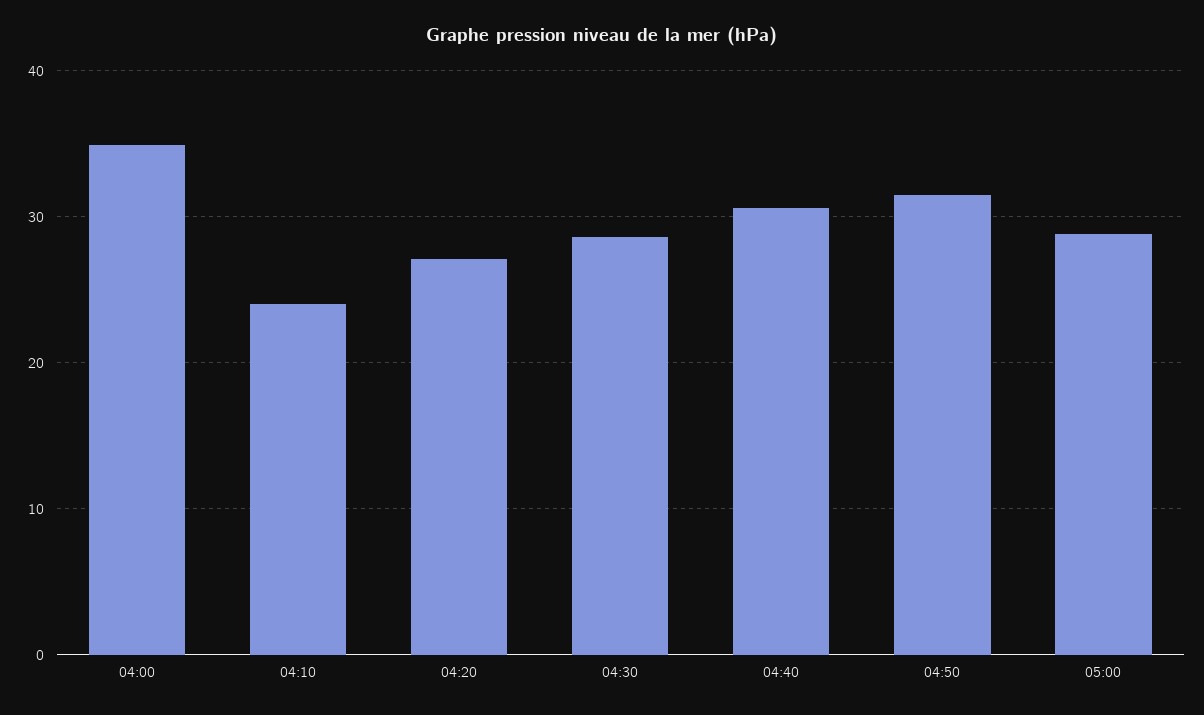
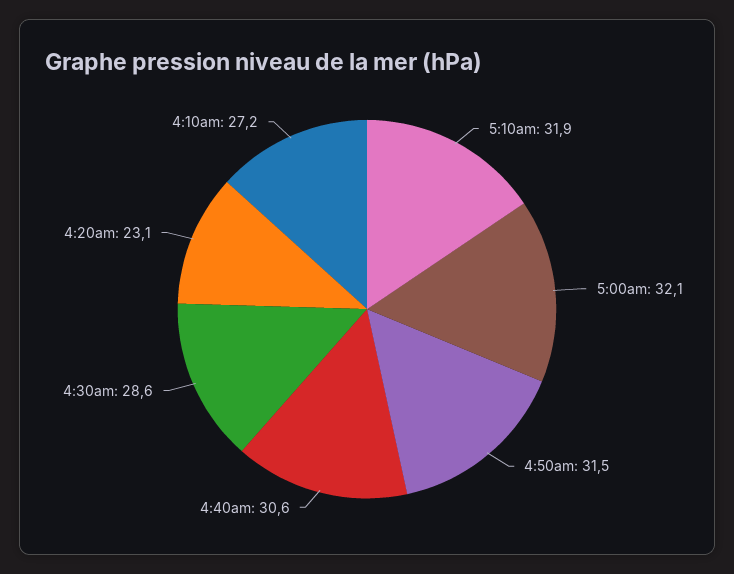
04:00: 35 -> none
04:10: 24 -> 27.2
04:20: 27 -> 23.1
05:00: 29 -> 32.1
5:10am: none -> 31.9

